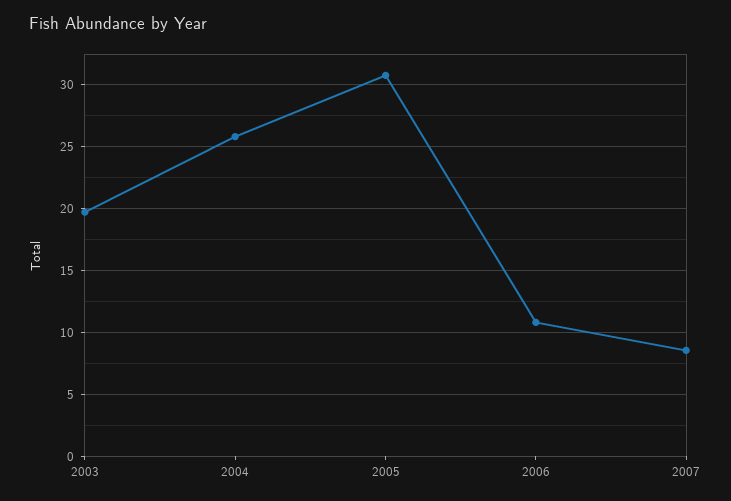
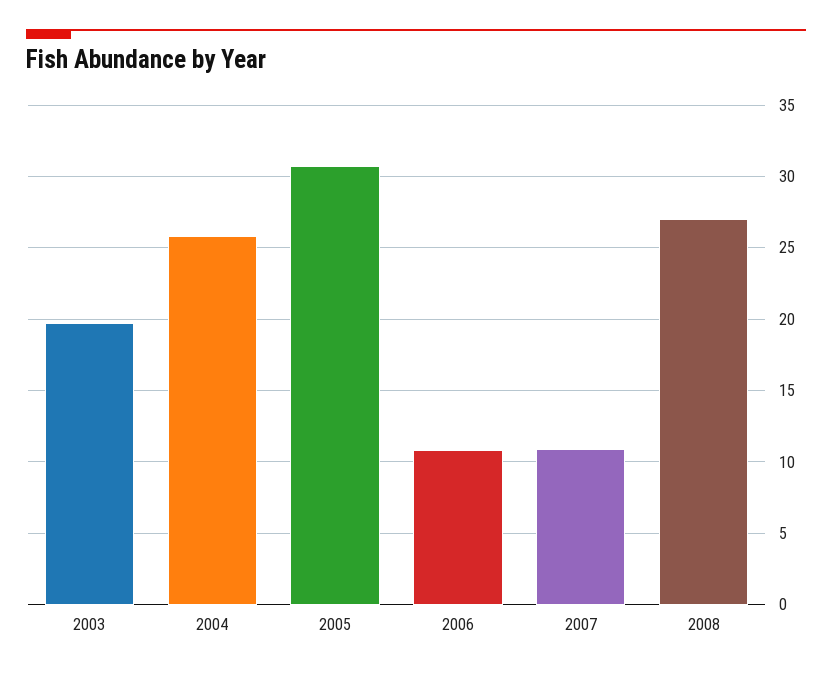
2007: 8.5 -> 11
2008: none -> 27

